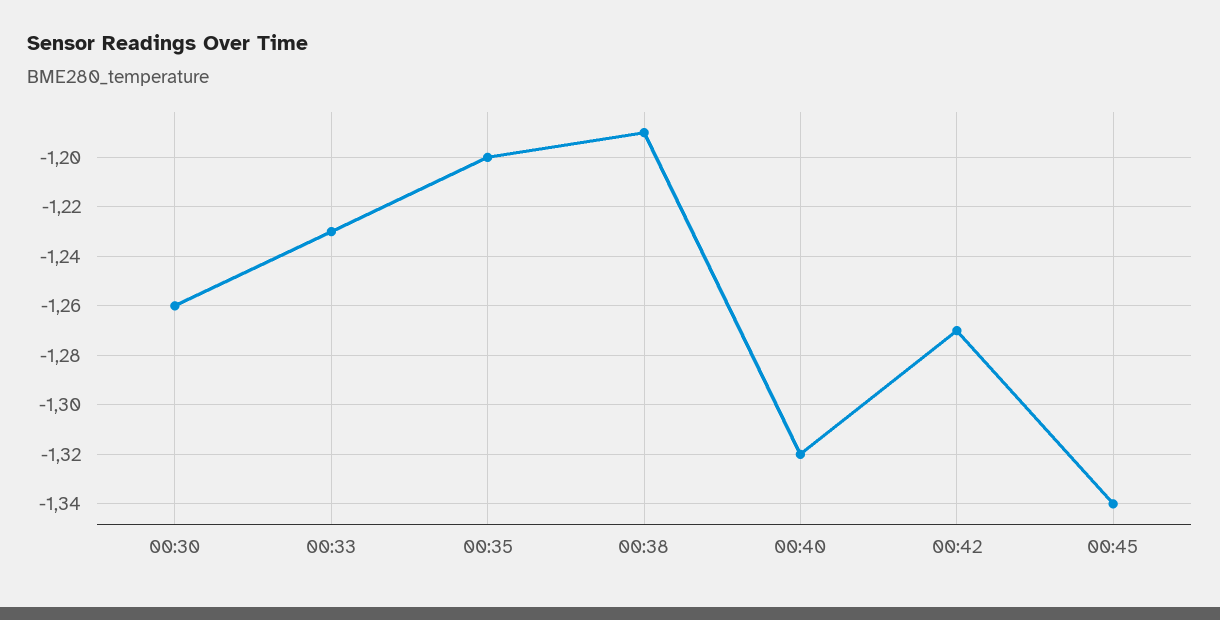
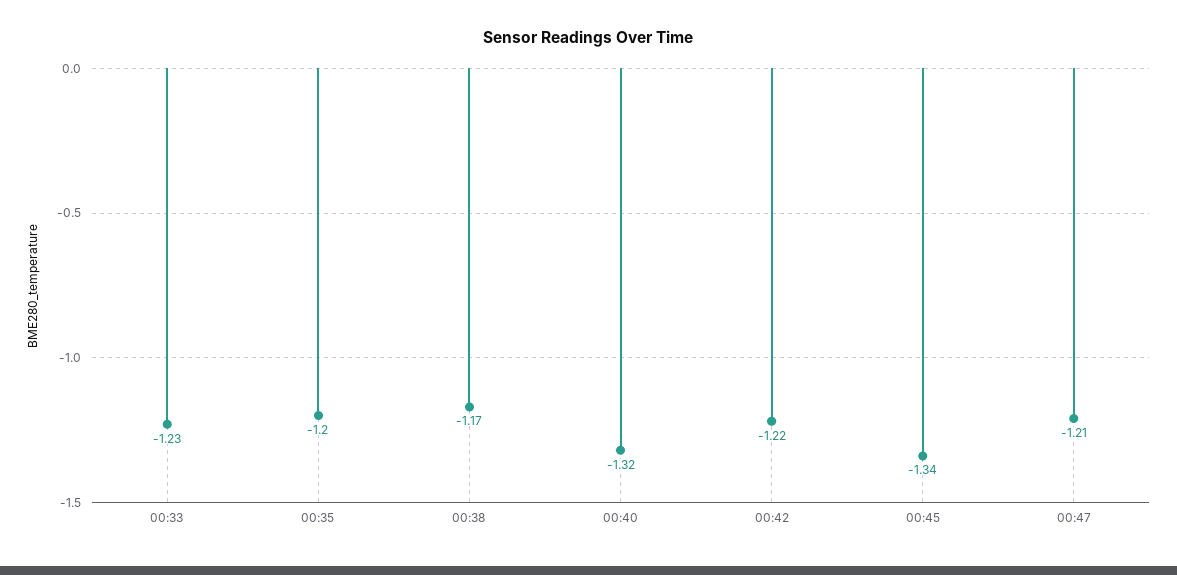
00:30: -1.26 -> none
00:38: -1.19 -> -1.17
00:42: -1.27 -> -1.22
00:47: none -> -1.21

